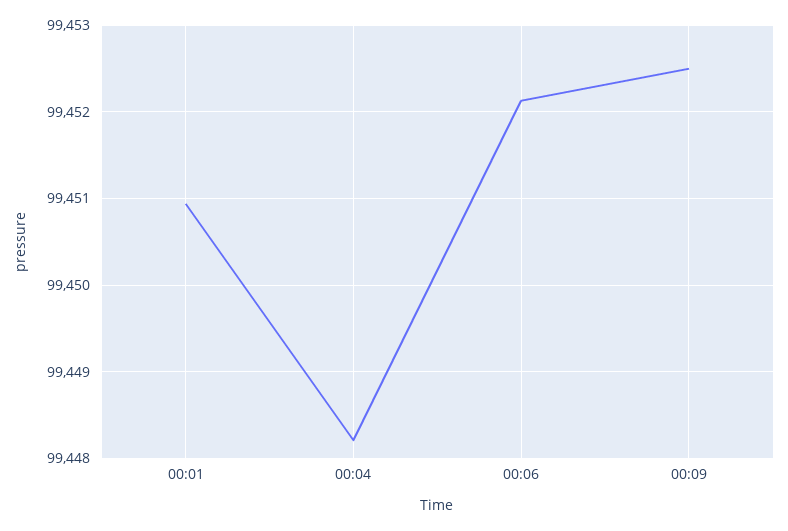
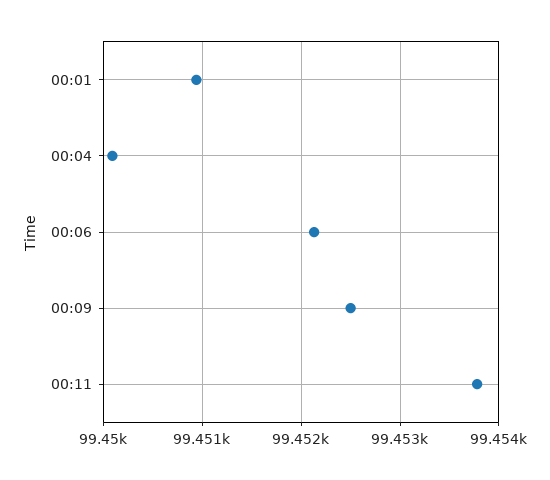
00:04: 99448.2 -> 99450.1
00:11: none -> 99453.8

